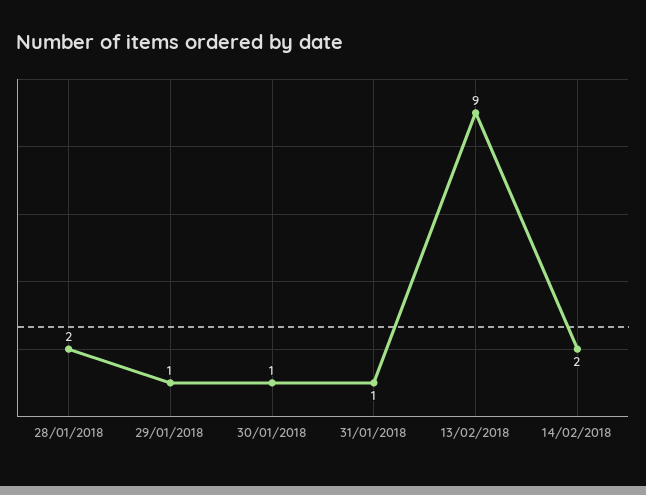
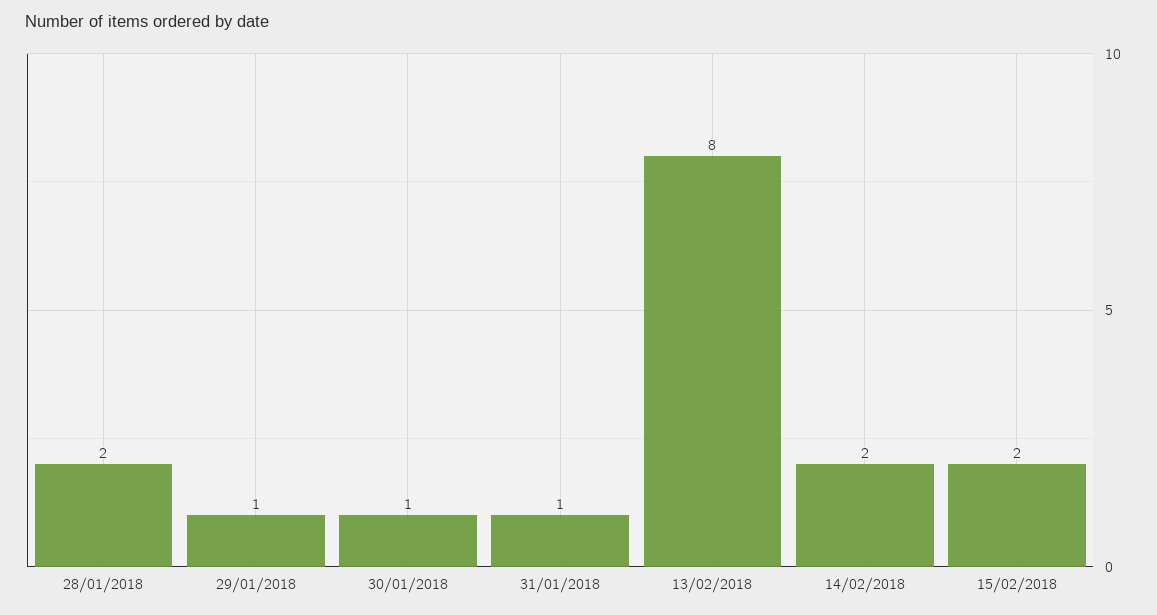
13/02/2018: 9 -> 8
15/02/2018: none -> 2

